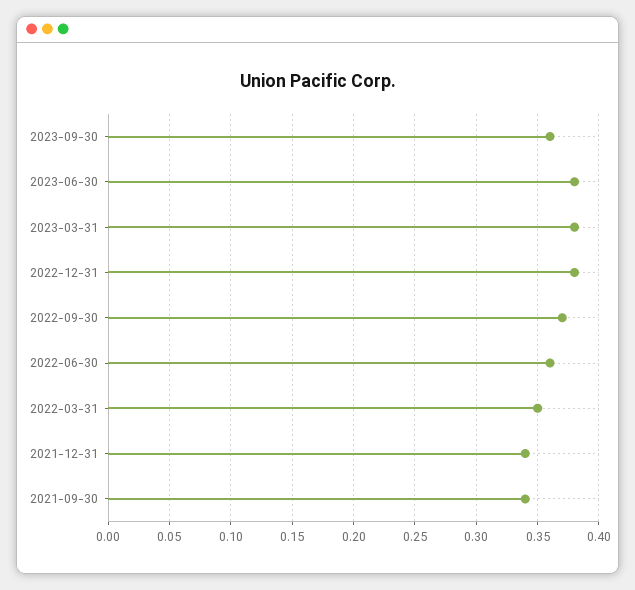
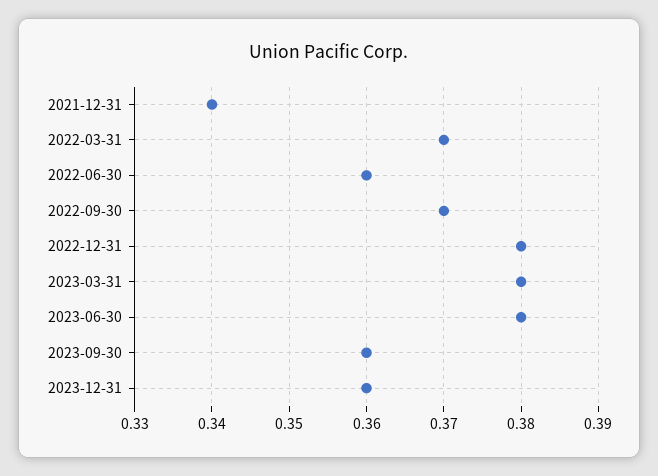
2022-03-31: 0.35 -> 0.37
2021-09-30: 0.34 -> none
2023-12-31: none -> 0.36

